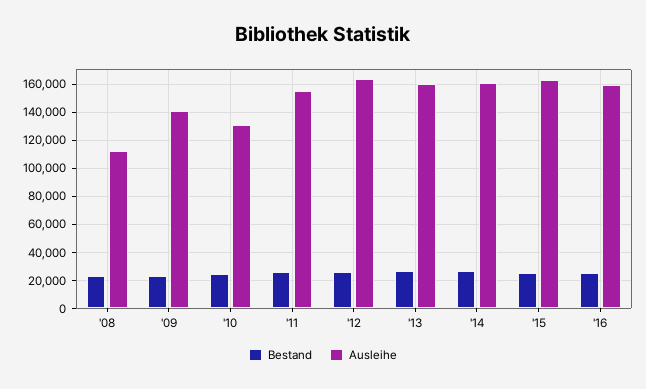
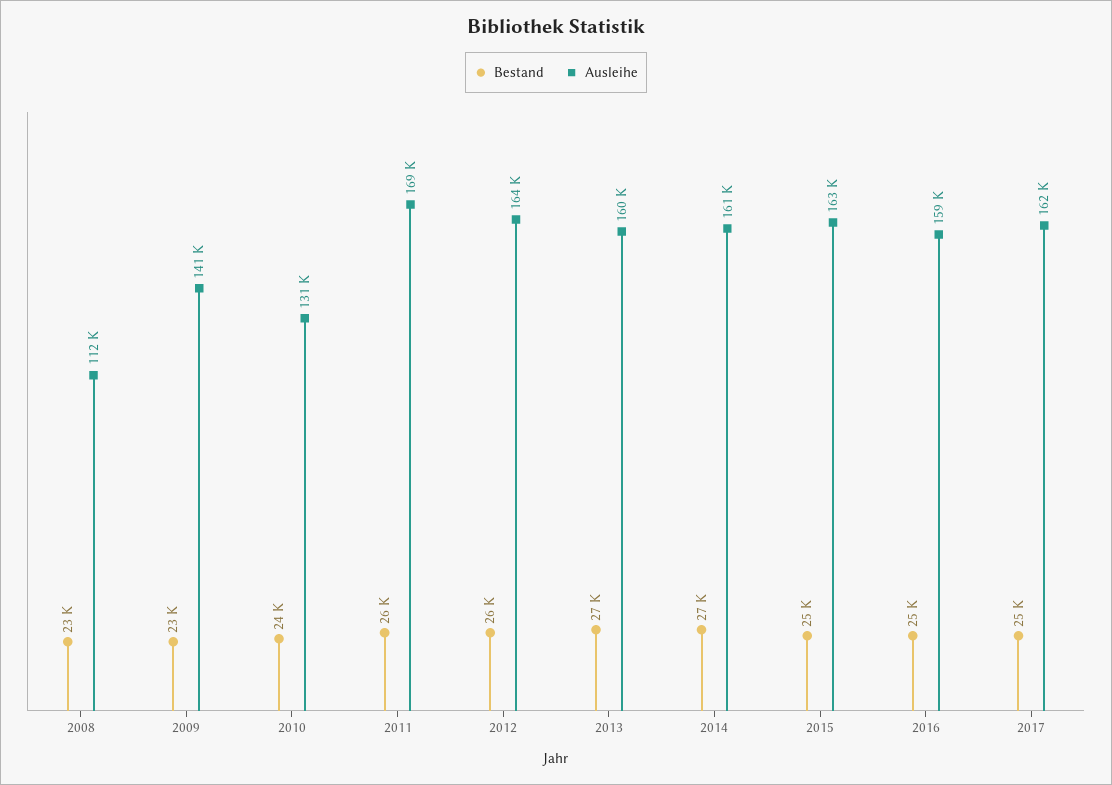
Ausleihe, '11: 155000 -> 169000
Bestand, 2017: none -> 25000
Ausleihe, 2017: none -> 162000

